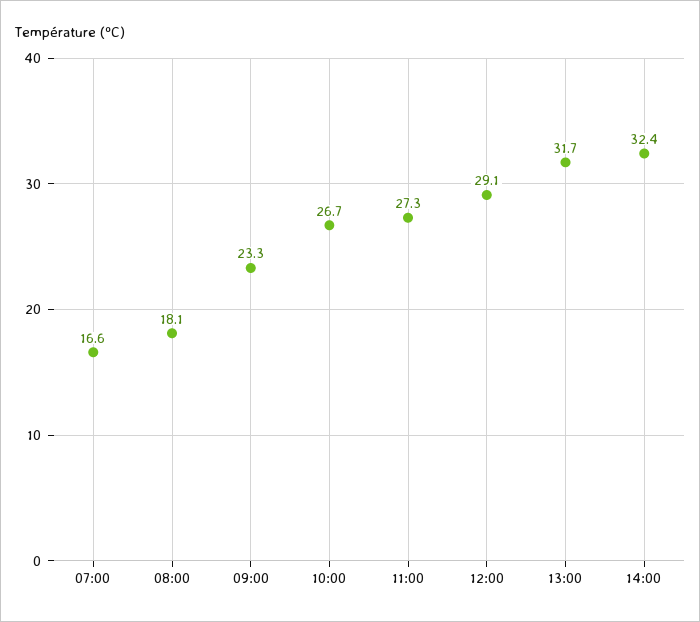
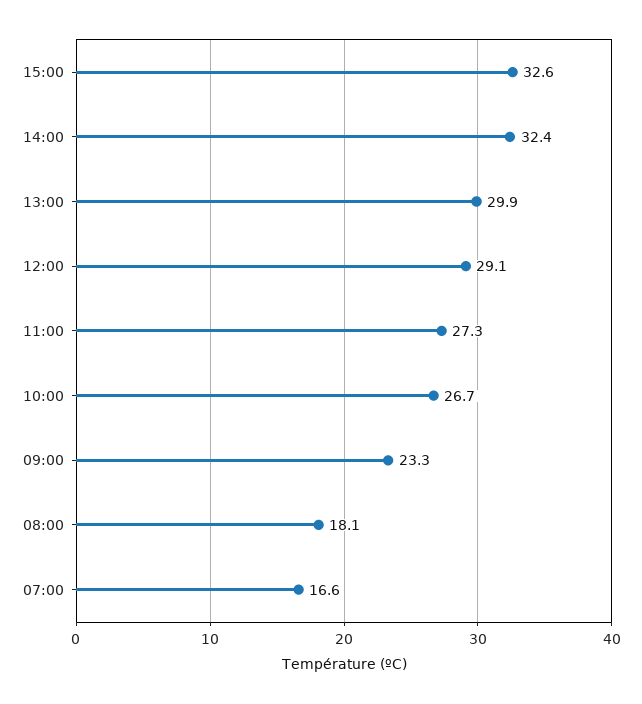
13:00: 31.7 -> 29.9
15:00: none -> 32.6

